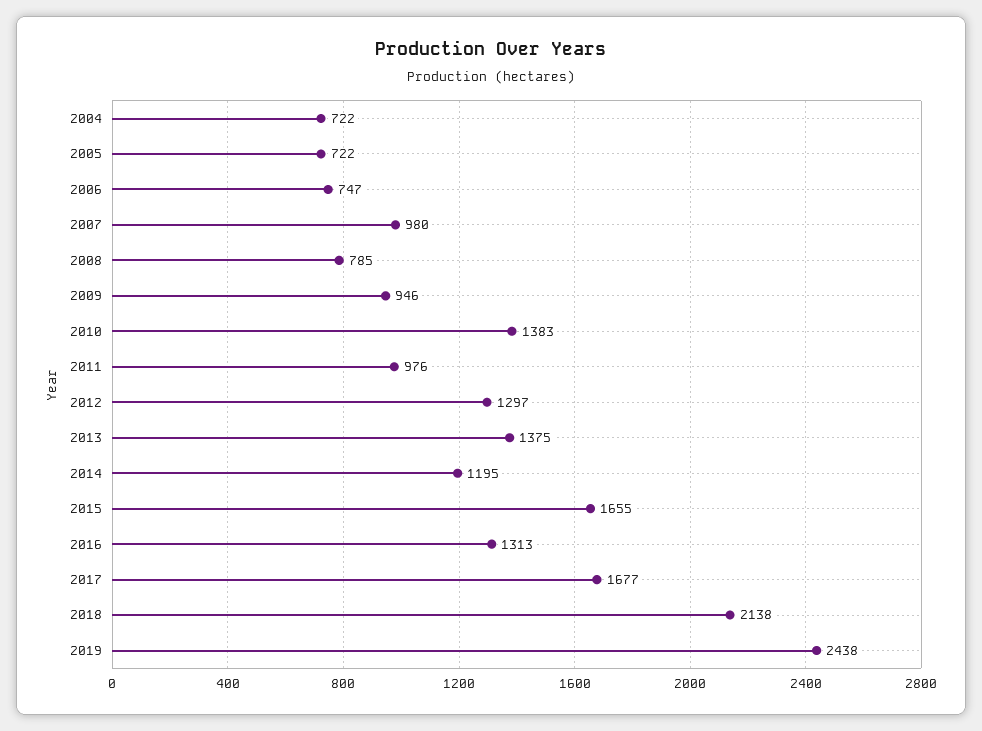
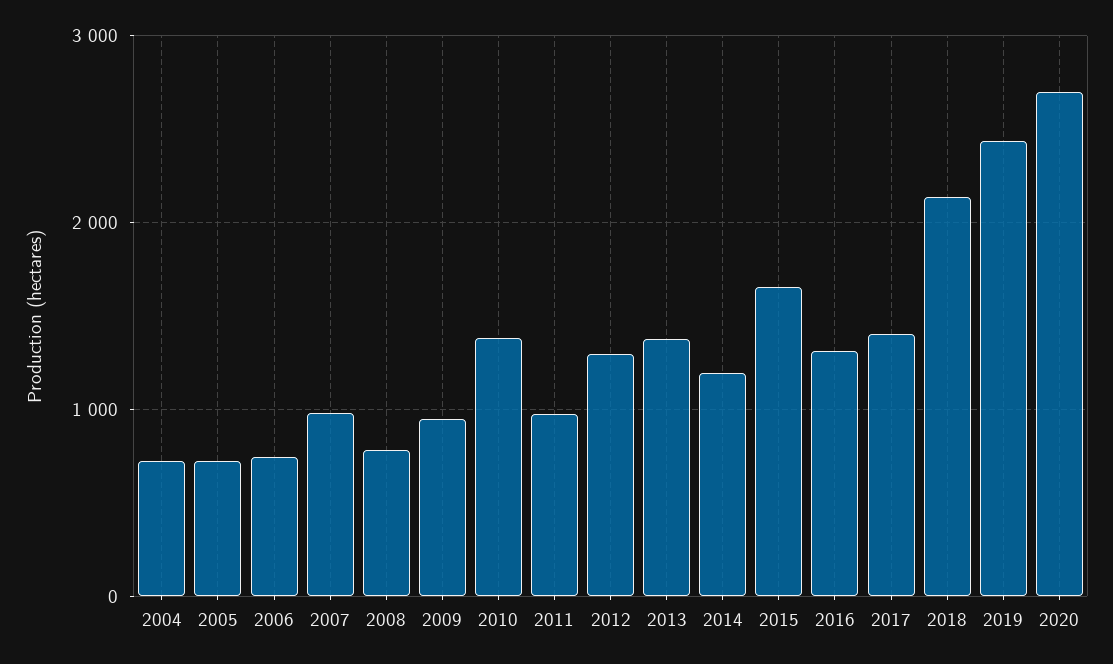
2017: 1677 -> 1400
2020: none -> 2700

